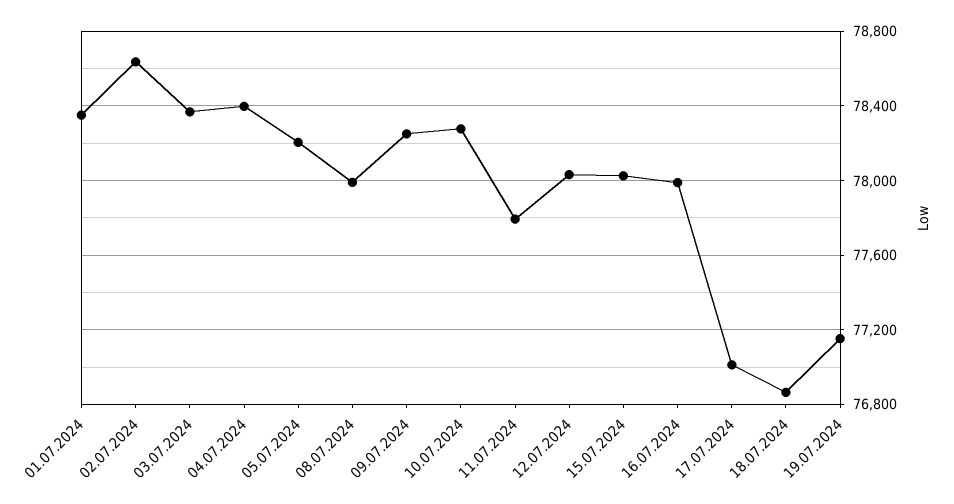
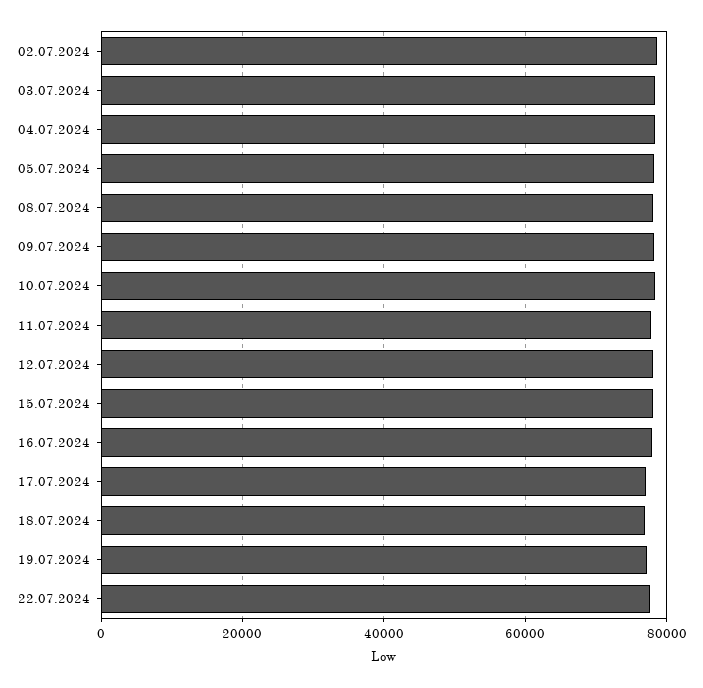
01.07.2024: 78350 -> none
22.07.2024: none -> 78000

